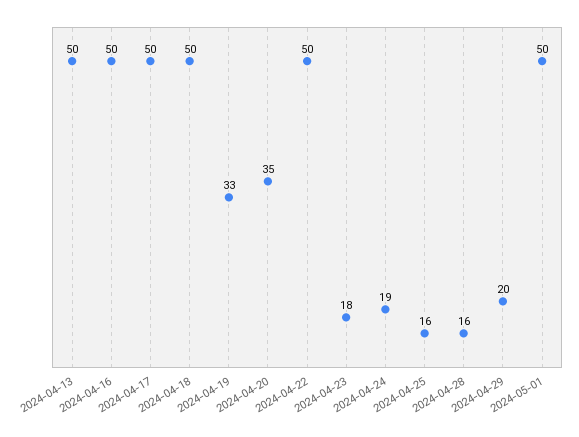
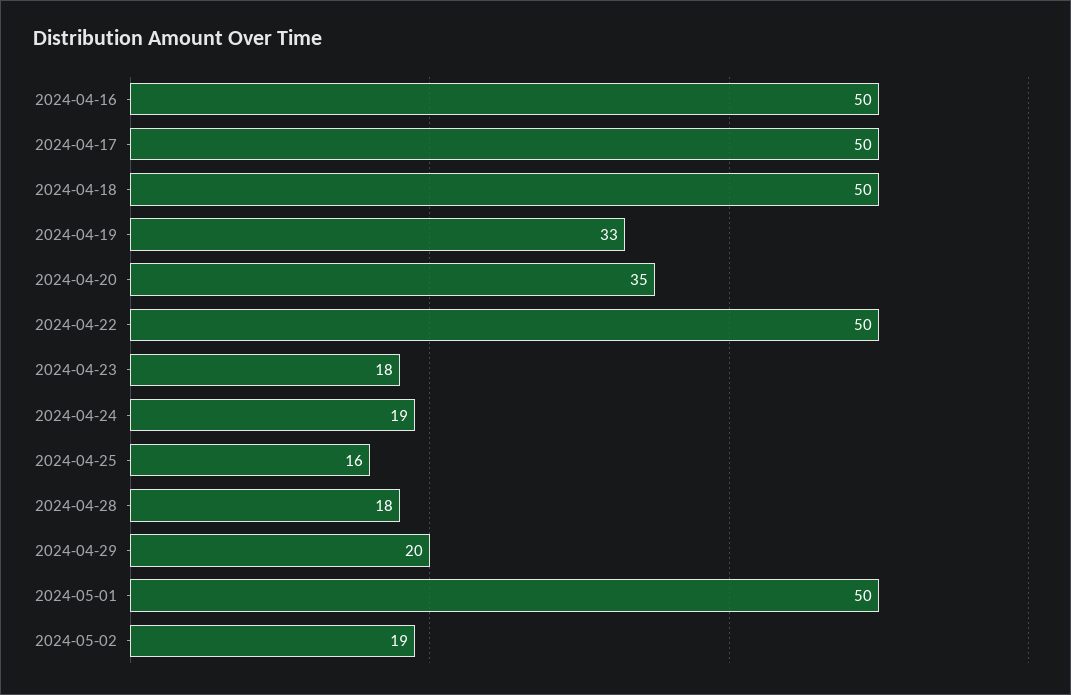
2024-04-13: 50 -> none
2024-04-28: 16 -> 18
2024-05-02: none -> 19

